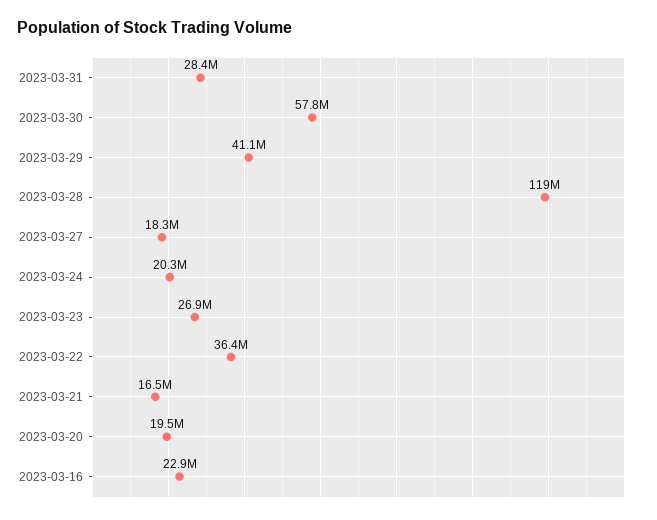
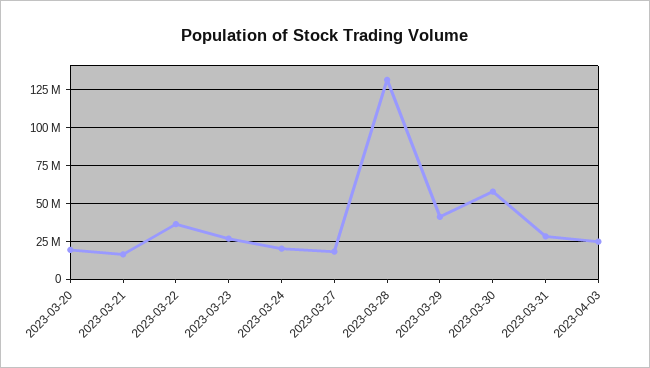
2023-03-28: 119000000 -> 130000000
2023-03-16: 22900000 -> none
2023-04-03: none -> 25000000

